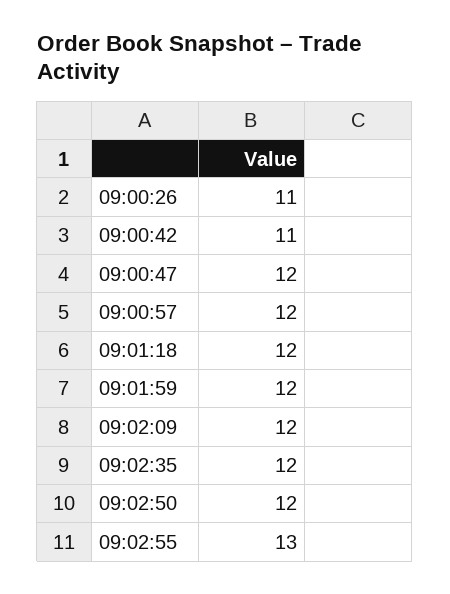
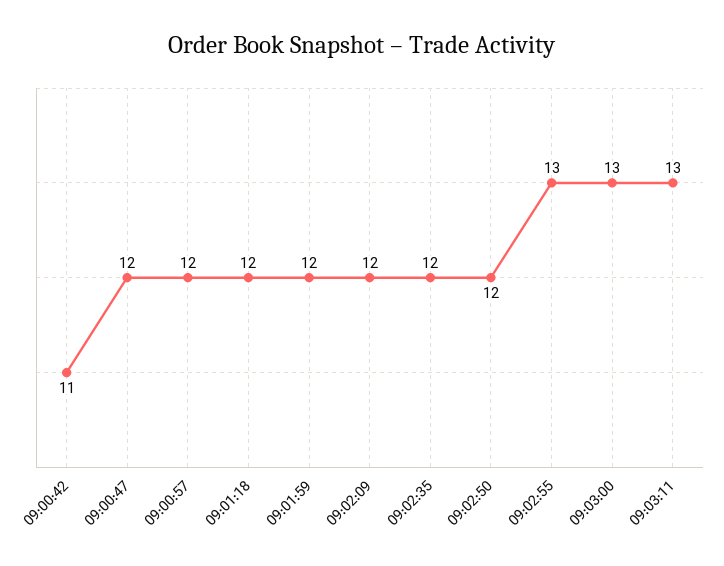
09:00:26: 11 -> none
09:03:00: none -> 13
09:03:11: none -> 13

